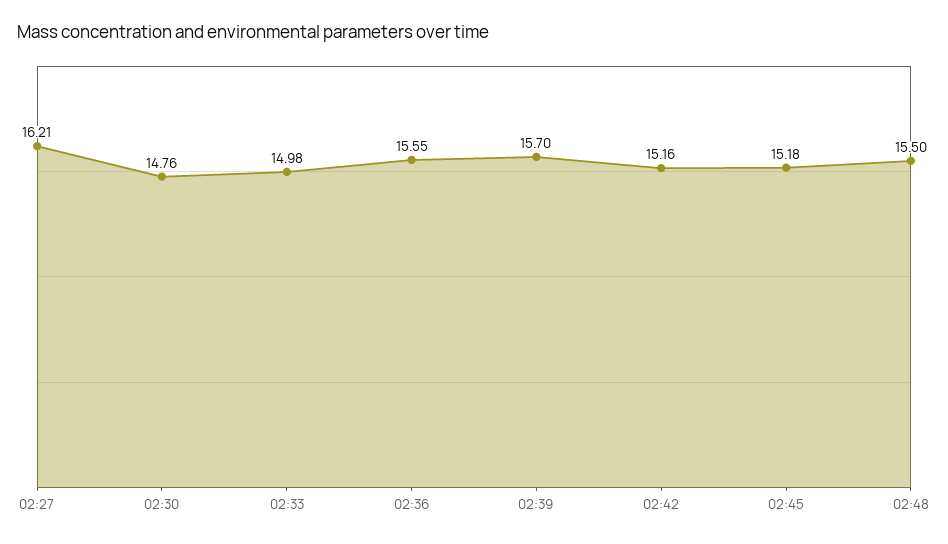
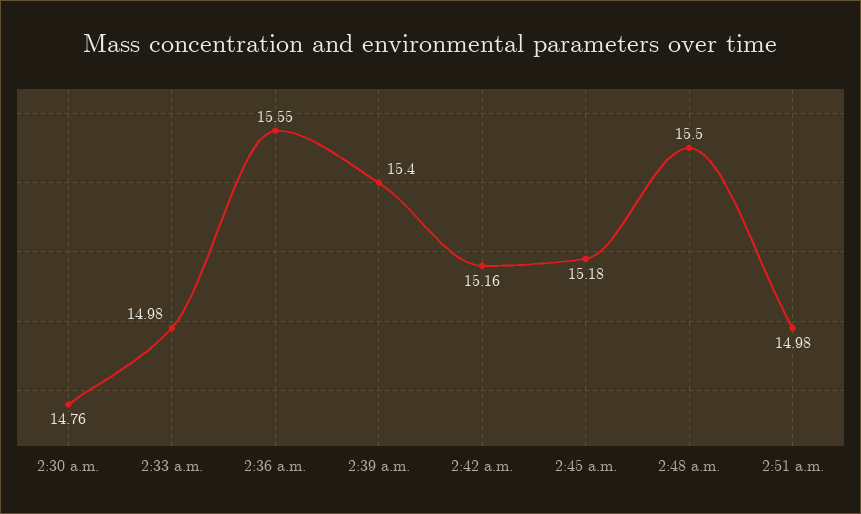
02:27: 16.21 -> none
02:39: 15.7 -> 15.4
2:51 a.m.: none -> 14.98

